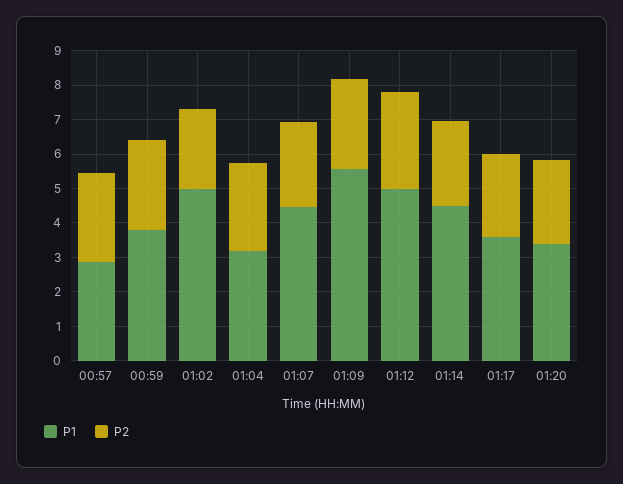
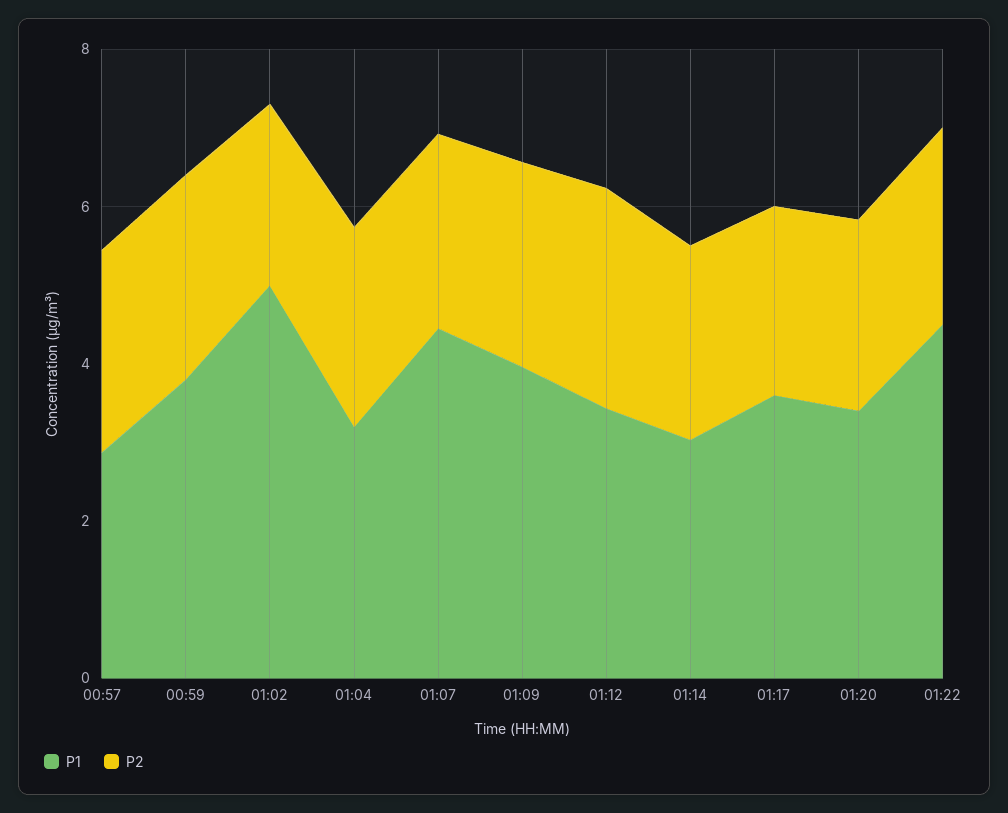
P1, 01:09: 5.5 -> 4
P1, 01:12: 5 -> 3.5
P1, 01:14: 4.5 -> 3
P1, 01:22: none -> 4.5
P2, 01:22: none -> 2.5

